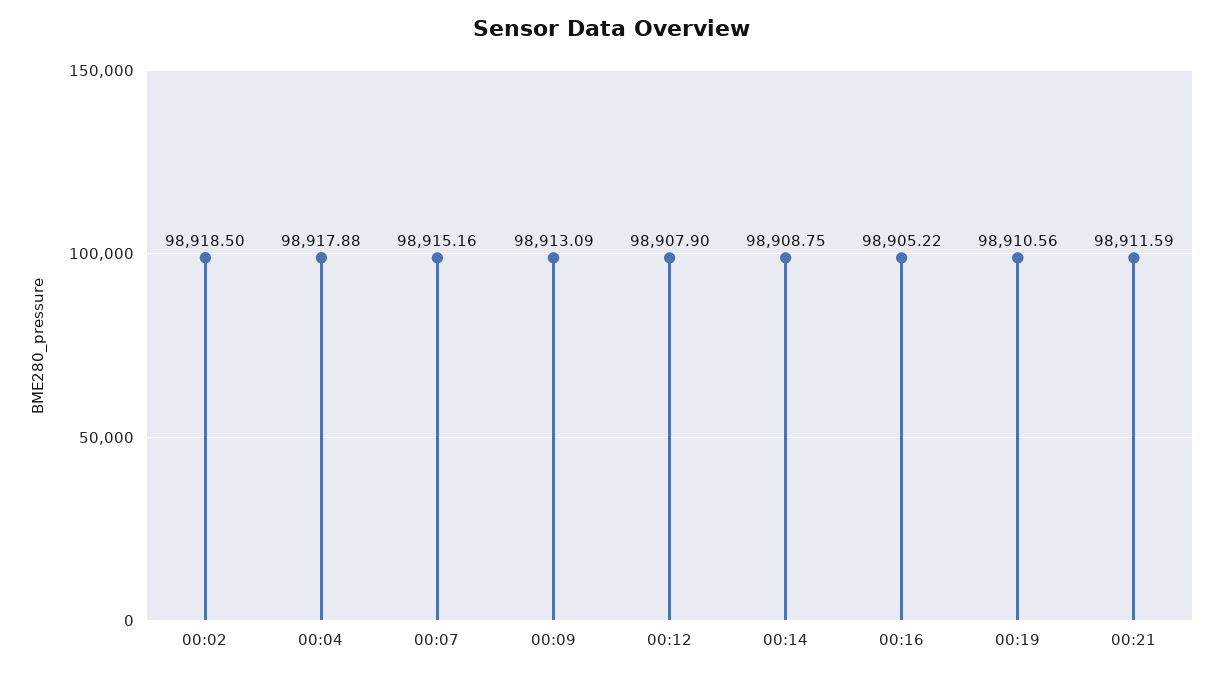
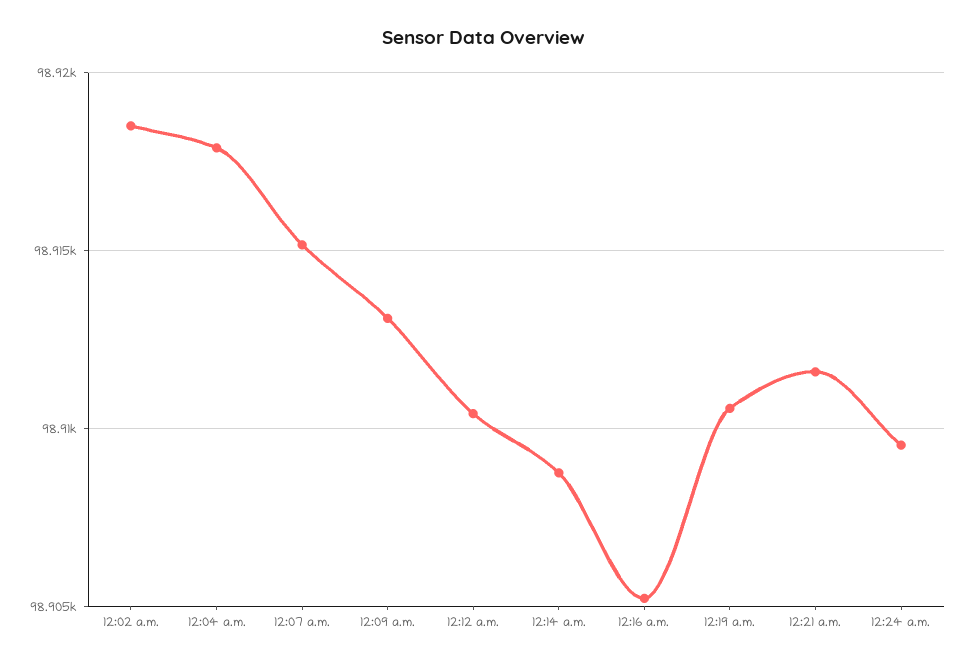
00:12: 98907.9 -> 98910.5
12:24 a.m.: none -> 98909.5

